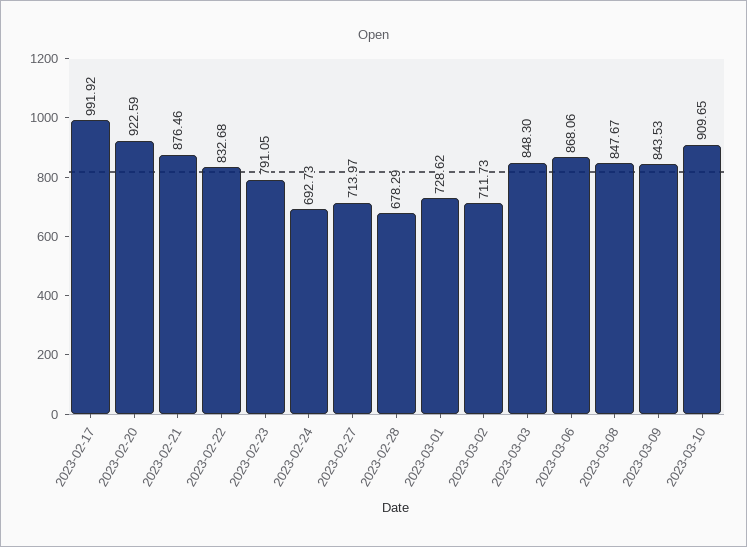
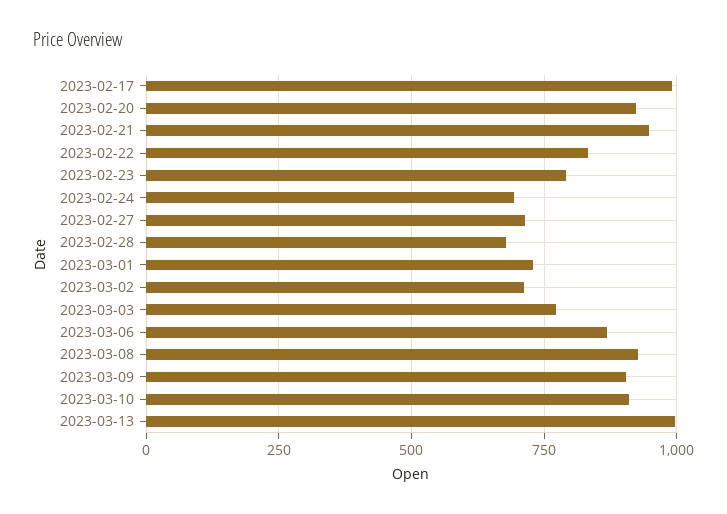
2023-02-21: 876.46 -> 950
2023-03-03: 848.3 -> 775
2023-03-08: 847.67 -> 925
2023-03-09: 843.53 -> 900
2023-03-13: none -> 1000

